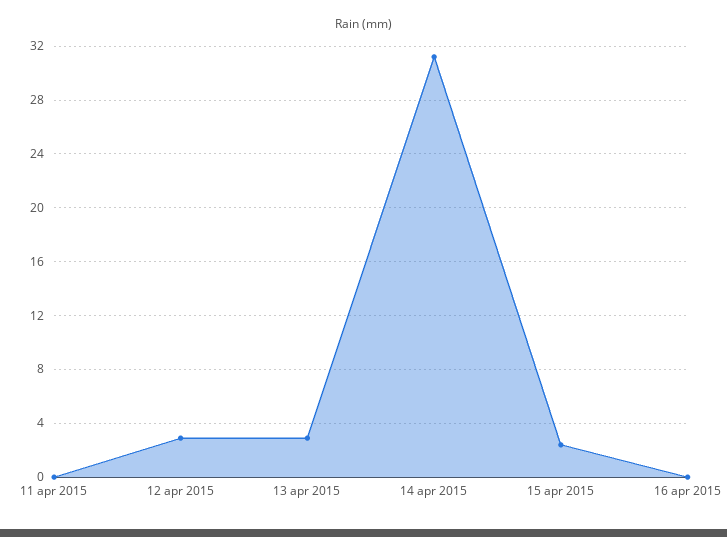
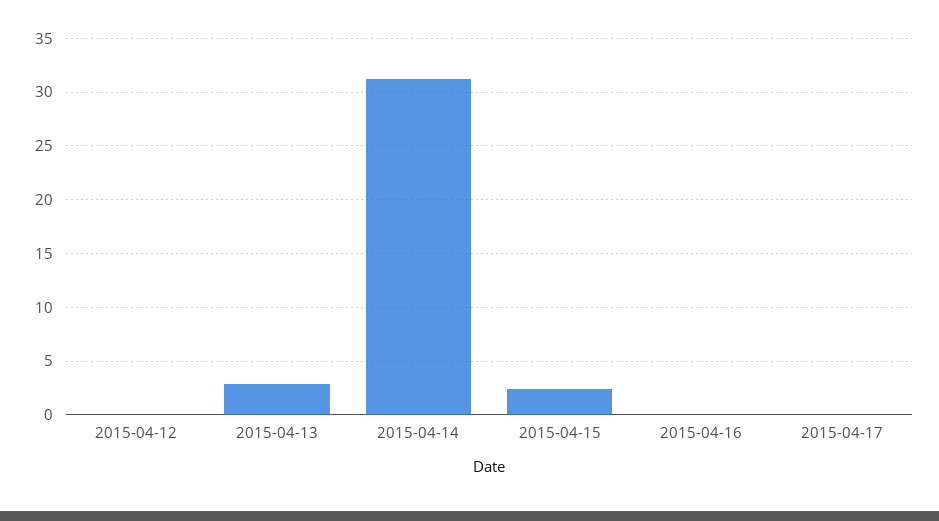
11 apr 2015: 0 -> none
12 apr 2015: 3 -> 0
2015-04-17: none -> 0

